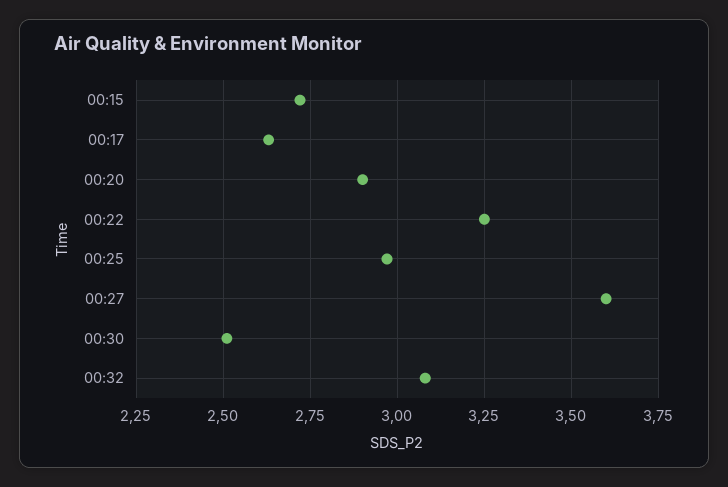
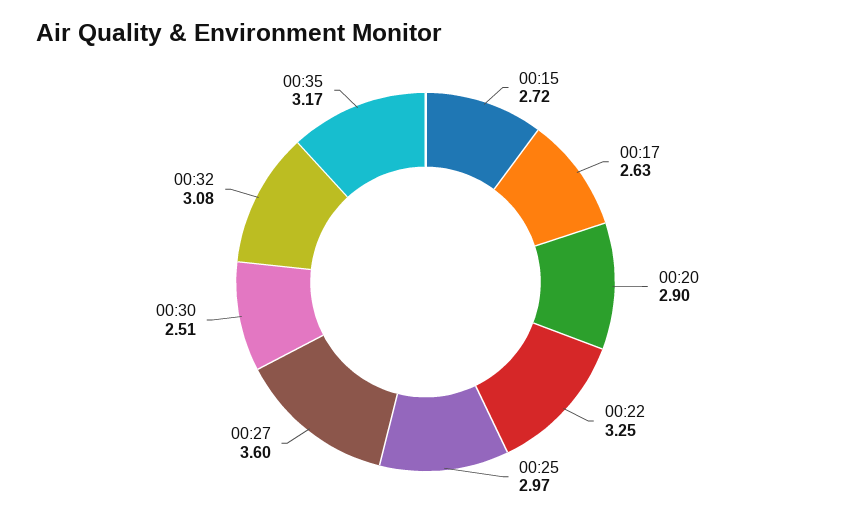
00:35: none -> 3.17

